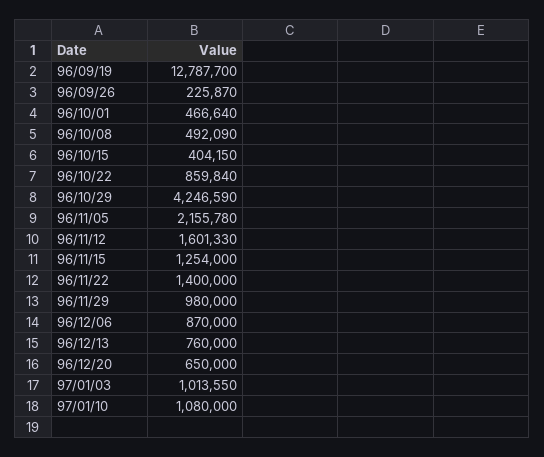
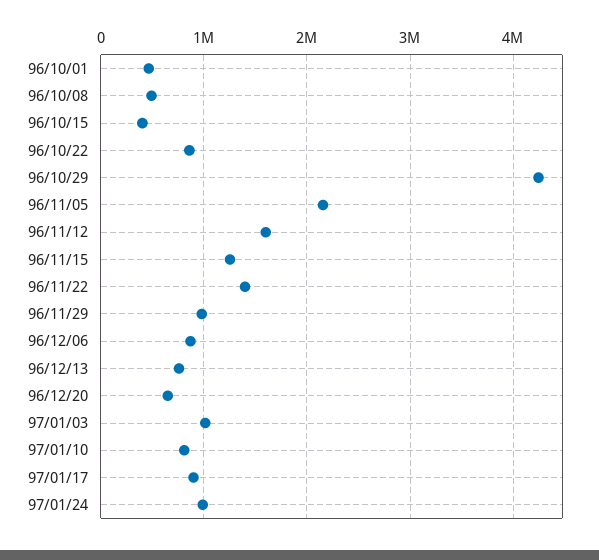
96/09/19: 12787700 -> none
96/09/26: 225870 -> none
97/01/10: 1080000 -> 800000
97/01/17: none -> 900000
97/01/24: none -> 1000000

